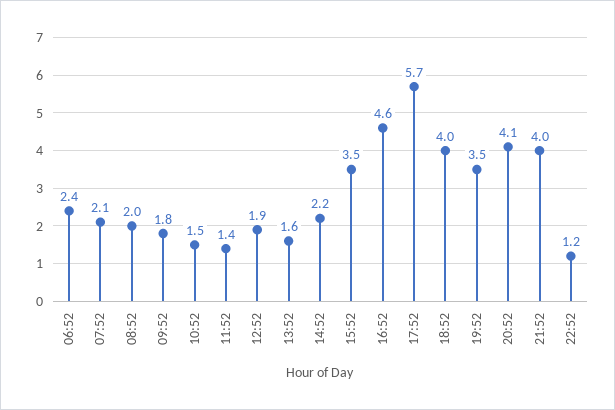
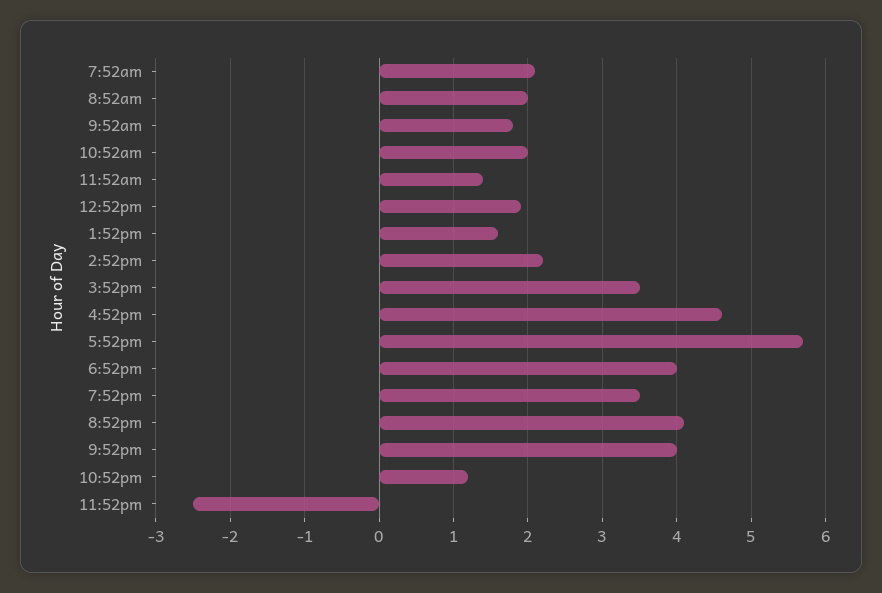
06:52: 2.4 -> none
10:52: 1.5 -> 2
11:52pm: none -> -2.5

